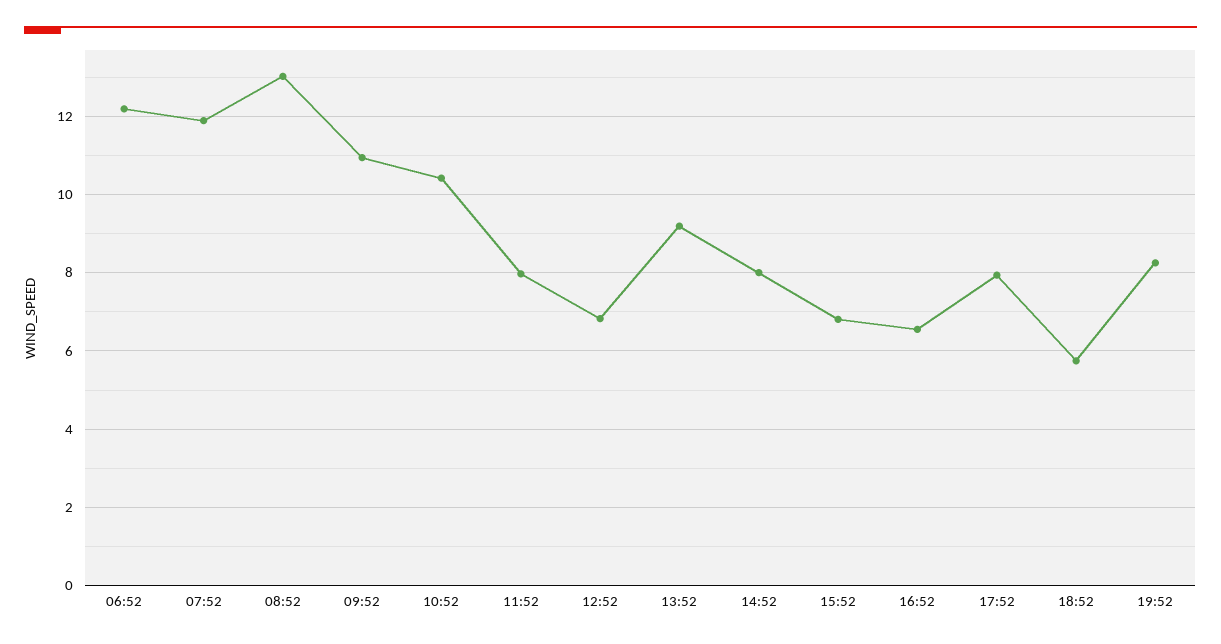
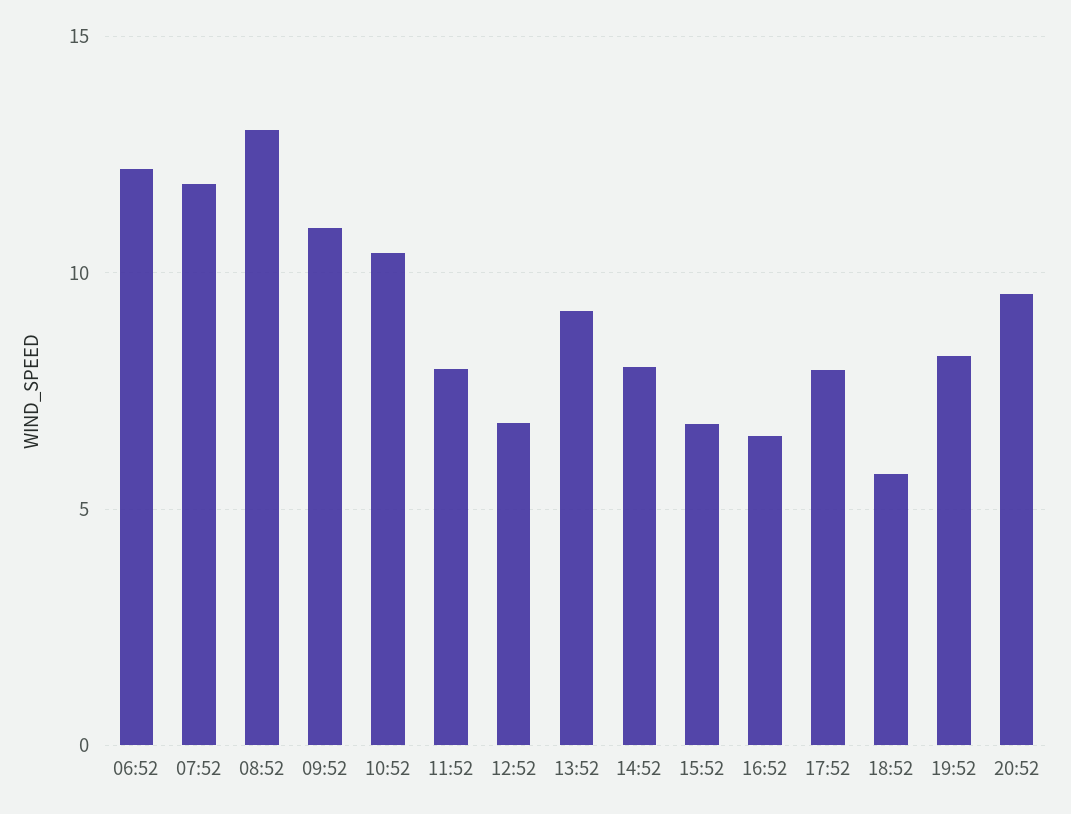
20:52: none -> 9.5

